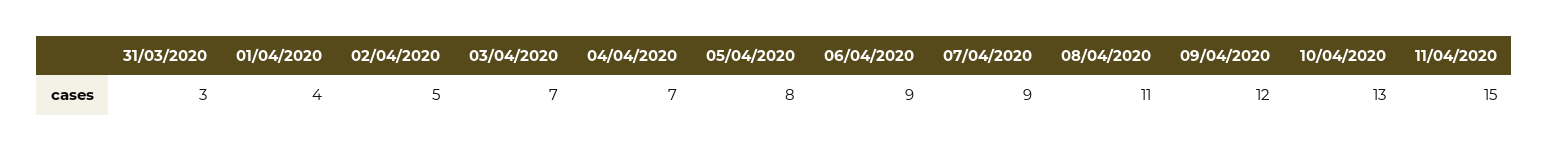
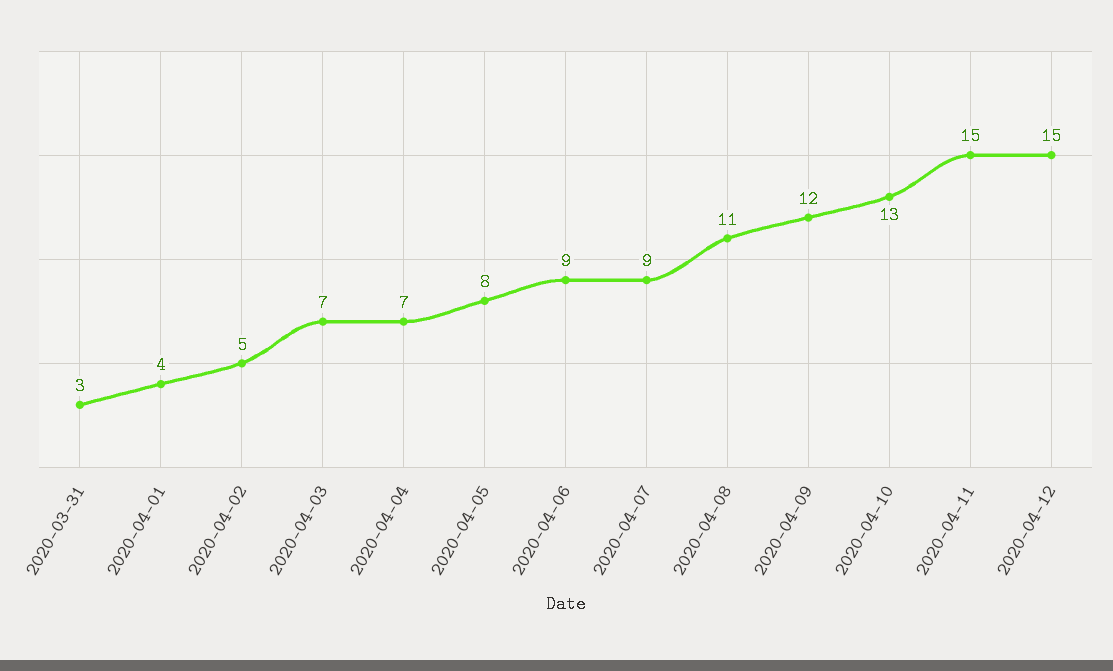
2020-04-12: none -> 15

